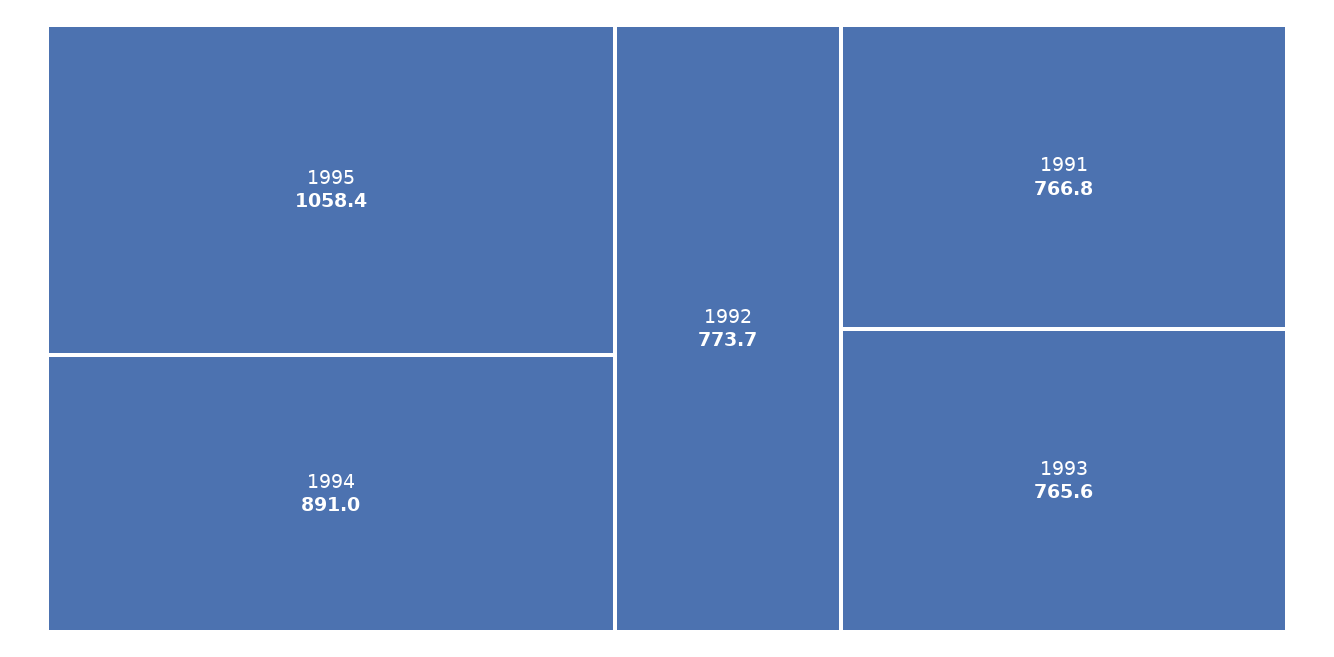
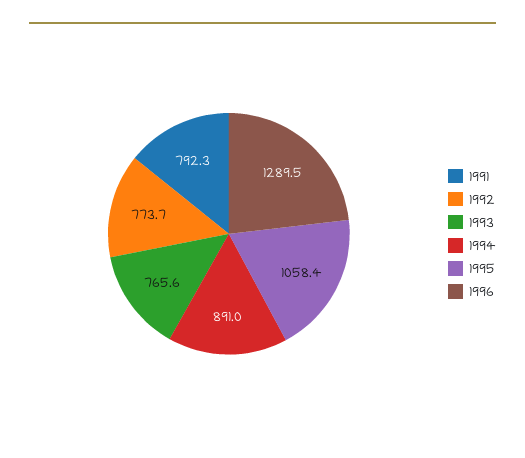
1991: 766.8 -> 792.3
1996: none -> 1289.5

